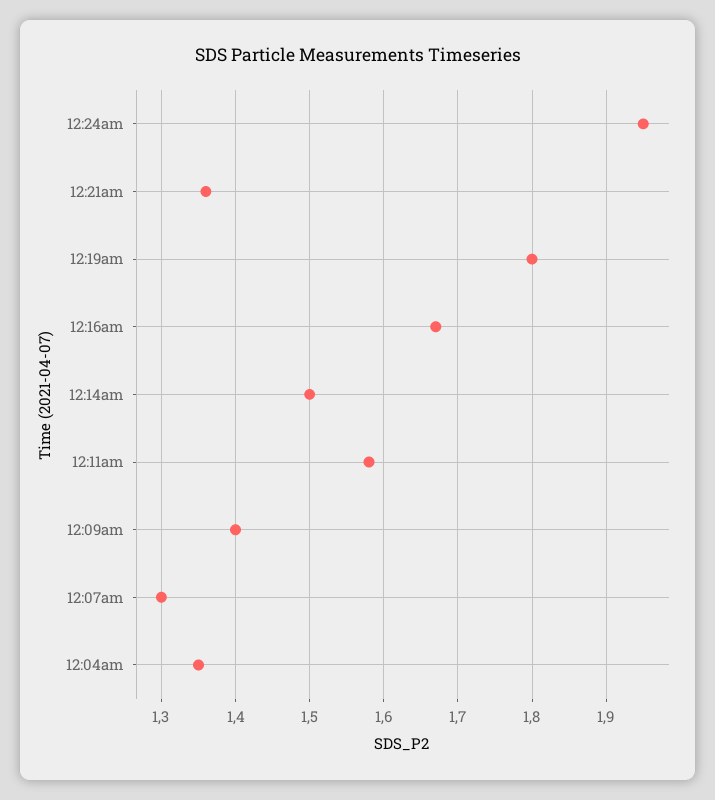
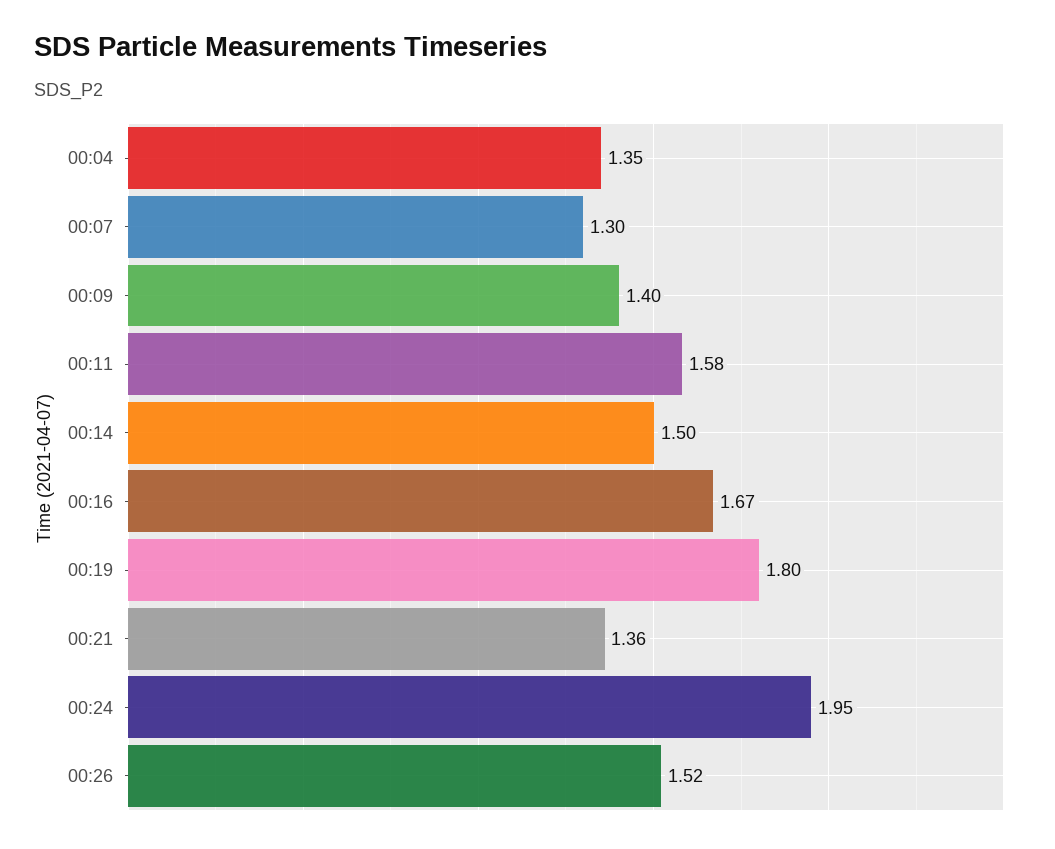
00:26: none -> 1.52

